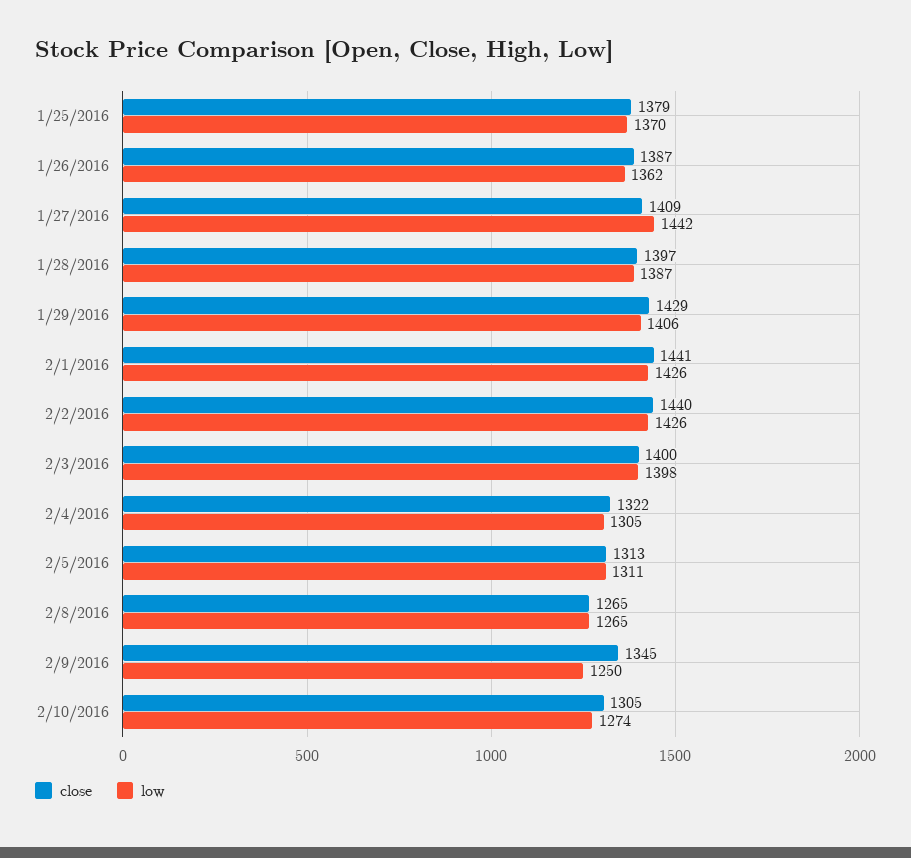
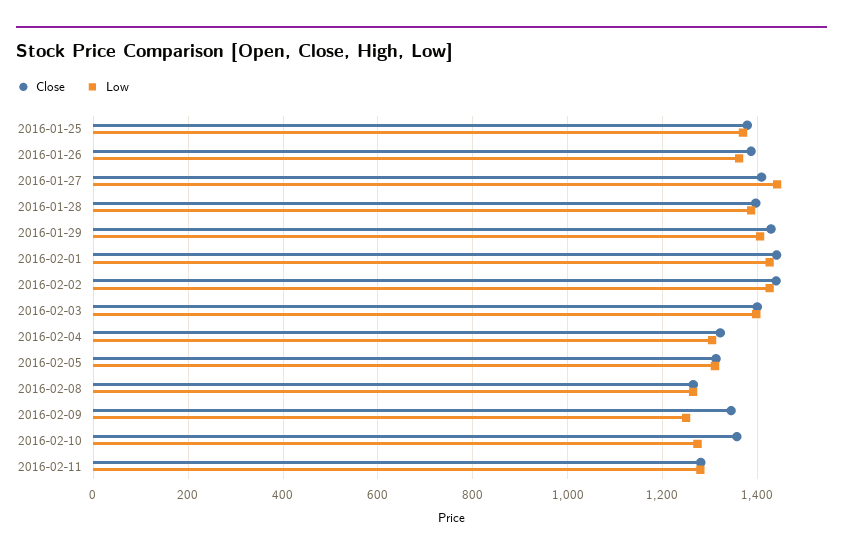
close, 2/10/2016: 1305 -> 1360
close, 2016-02-11: none -> 1280
low, 2016-02-11: none -> 1280

